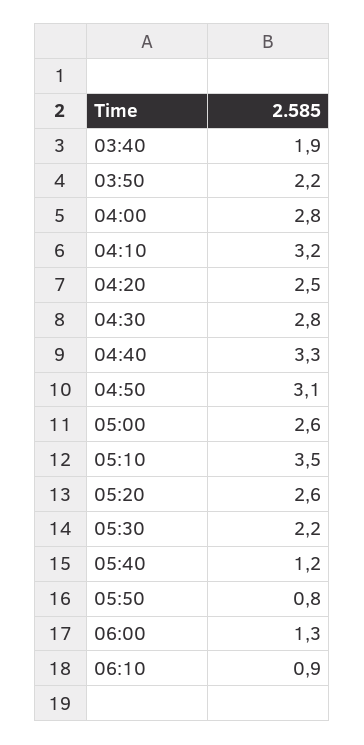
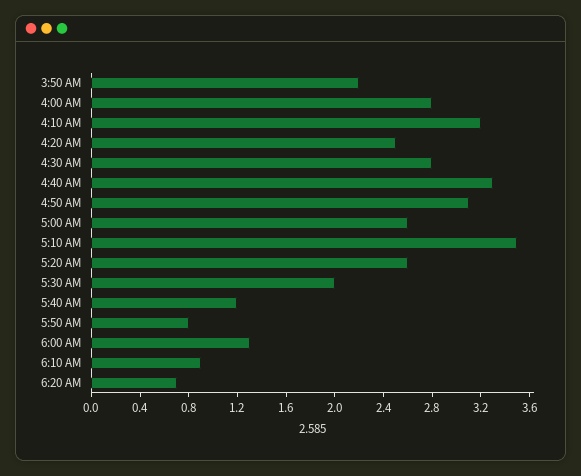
03:40: 1.9 -> none
05:30: 2.2 -> 2
6:20 AM: none -> 0.7

